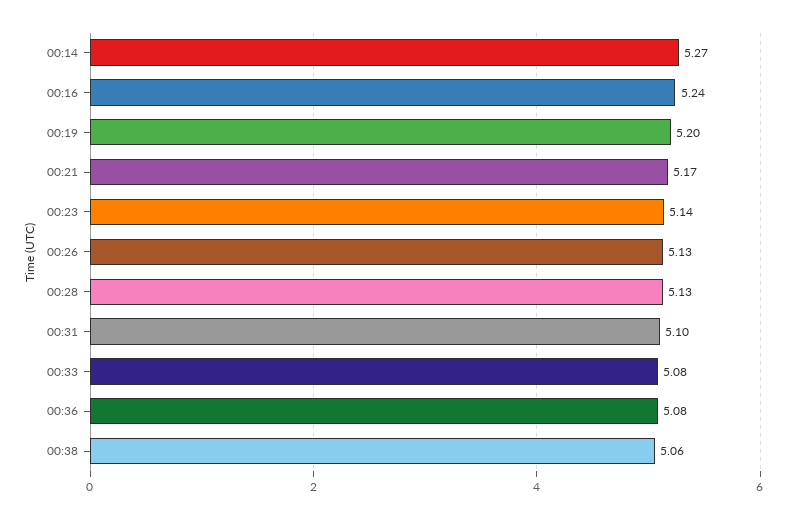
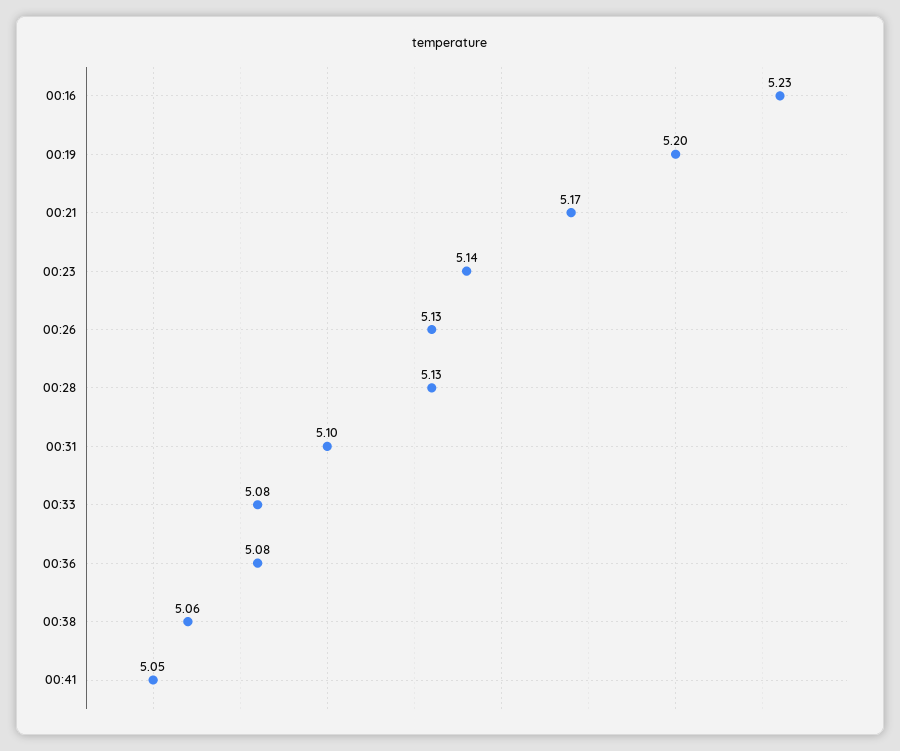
00:14: 5.27 -> none
00:16: 5.24 -> 5.23
00:41: none -> 5.05

